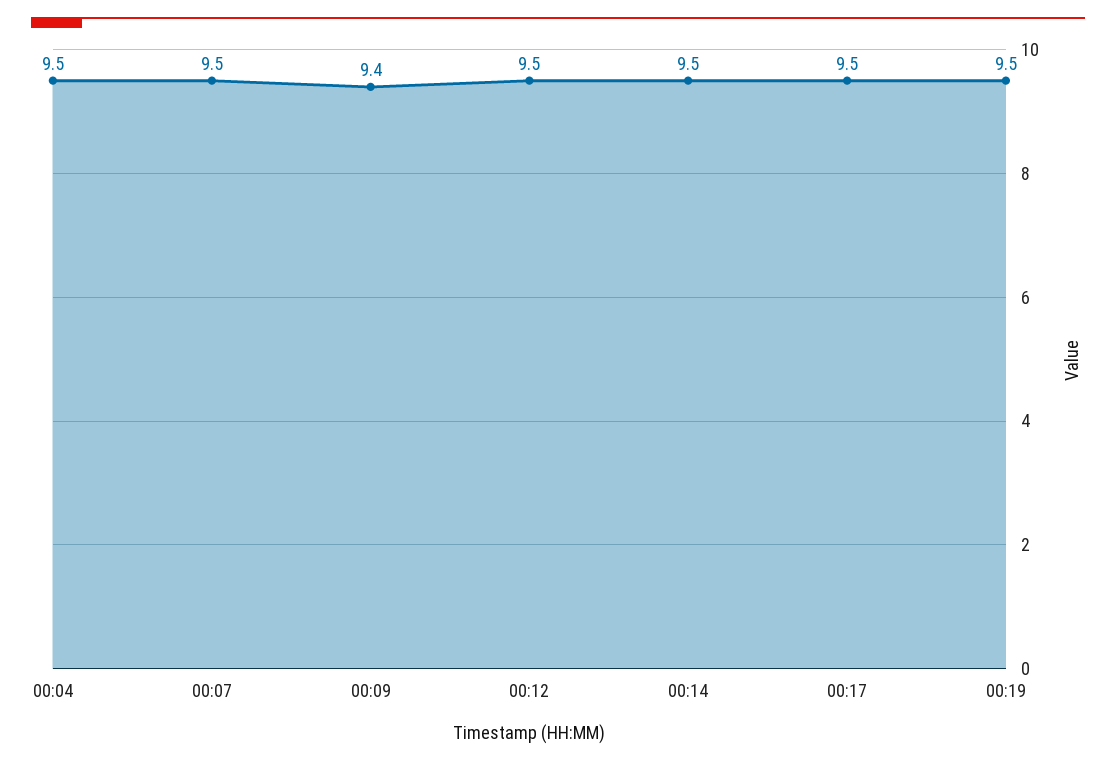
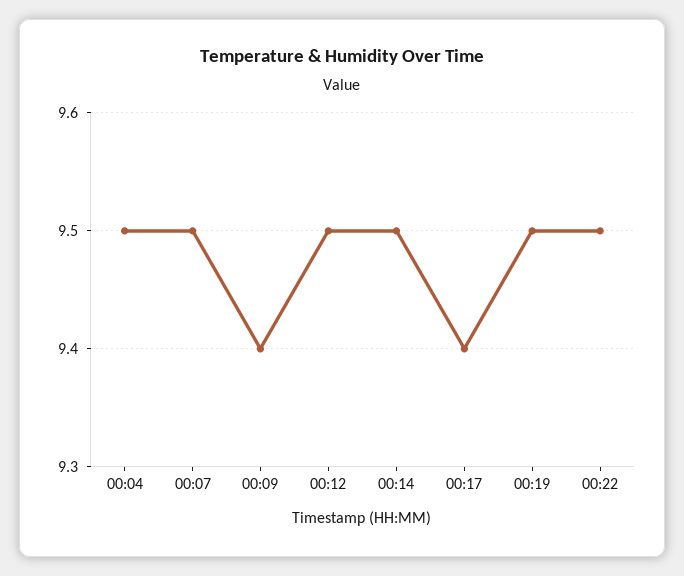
00:17: 9.5 -> 9.4
00:22: none -> 9.5

